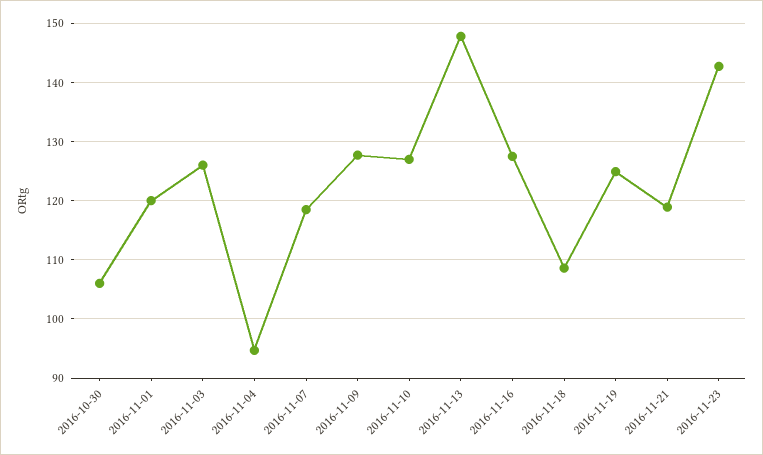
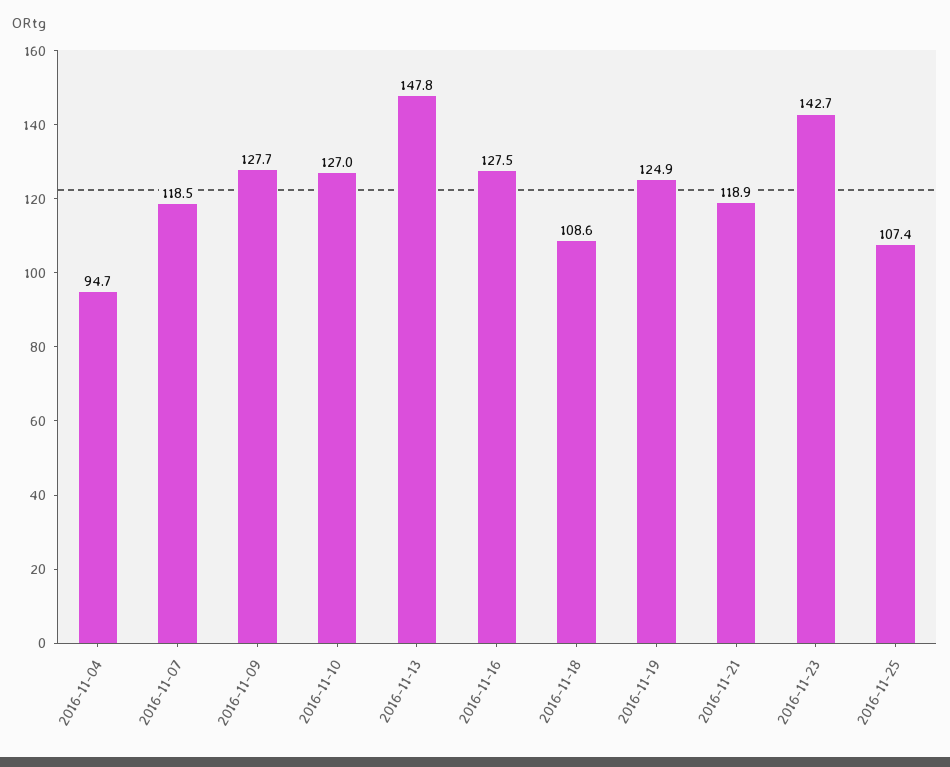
2016-10-30: 106 -> none
2016-11-01: 120 -> none
2016-11-03: 126 -> none
2016-11-25: none -> 107.4

